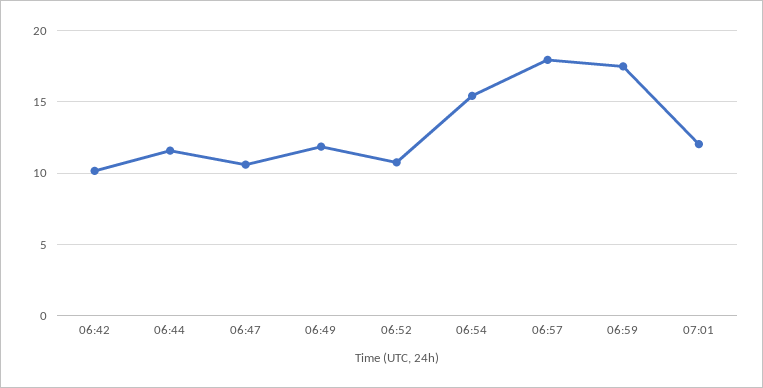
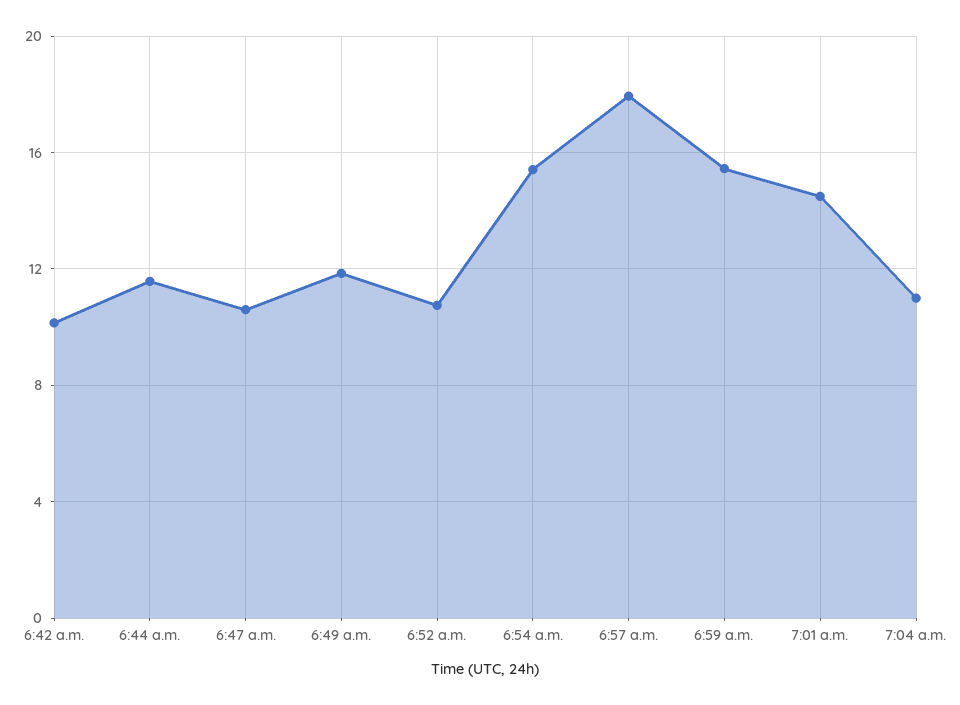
06:59: 17.5 -> 15.5
07:01: 12 -> 14.5
7:04 a.m.: none -> 11

